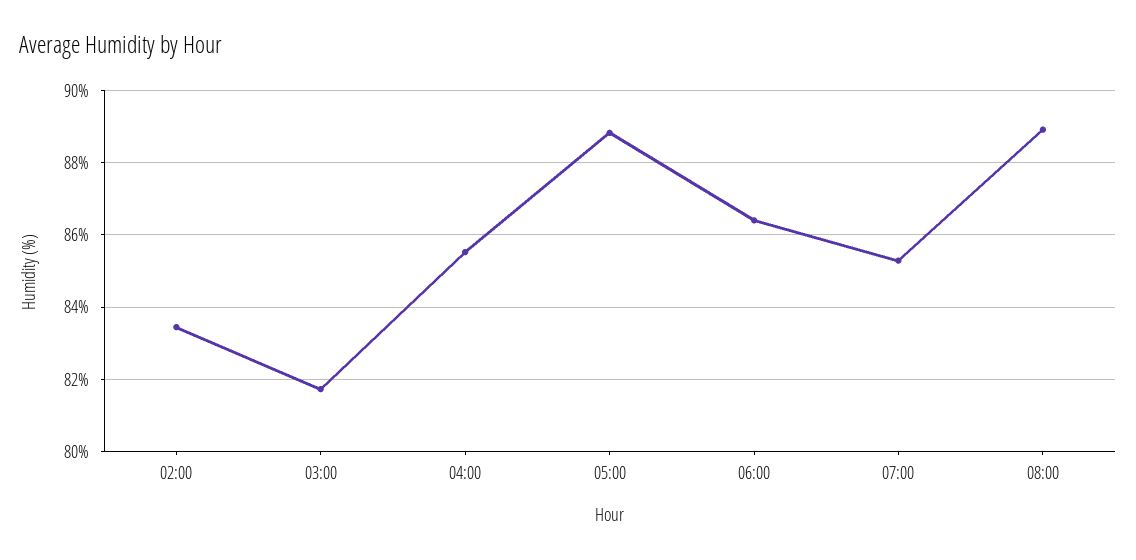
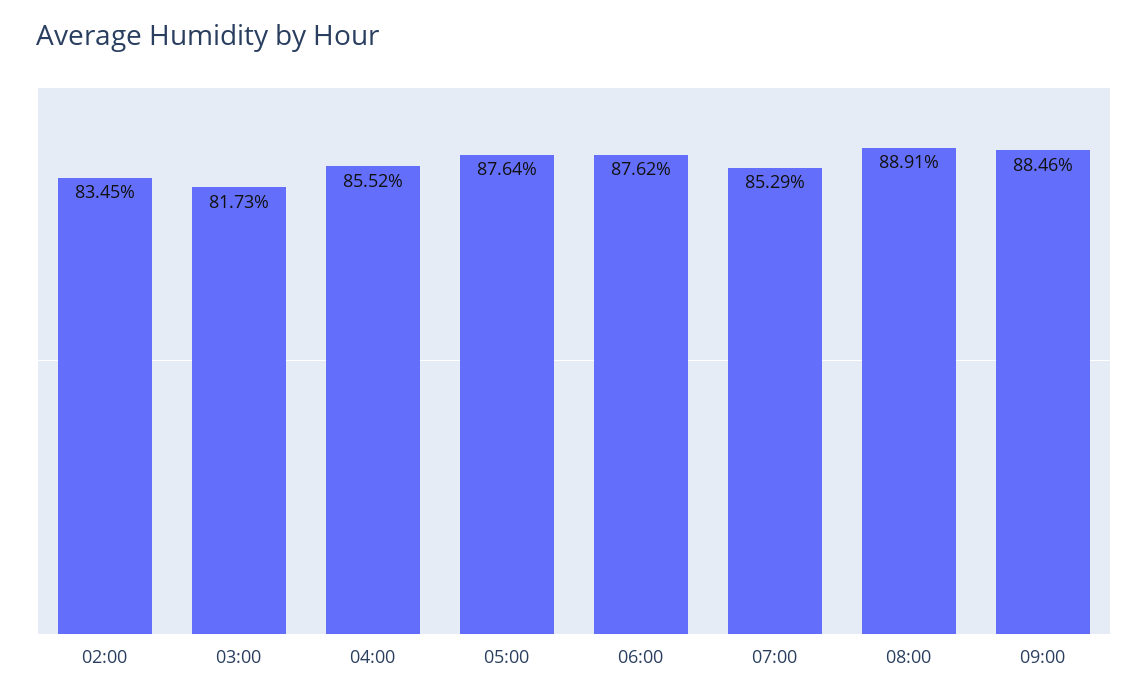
05:00: 88.8 -> 87.64
06:00: 86.4 -> 87.62
09:00: none -> 88.46

